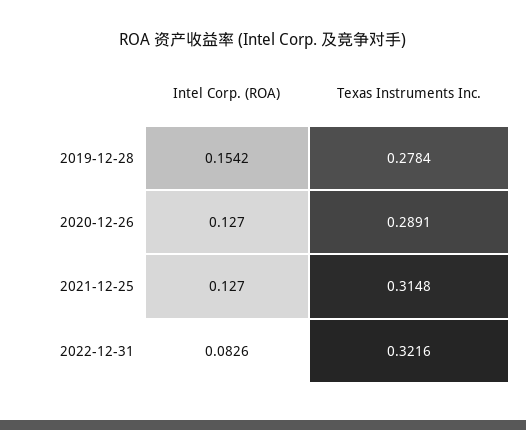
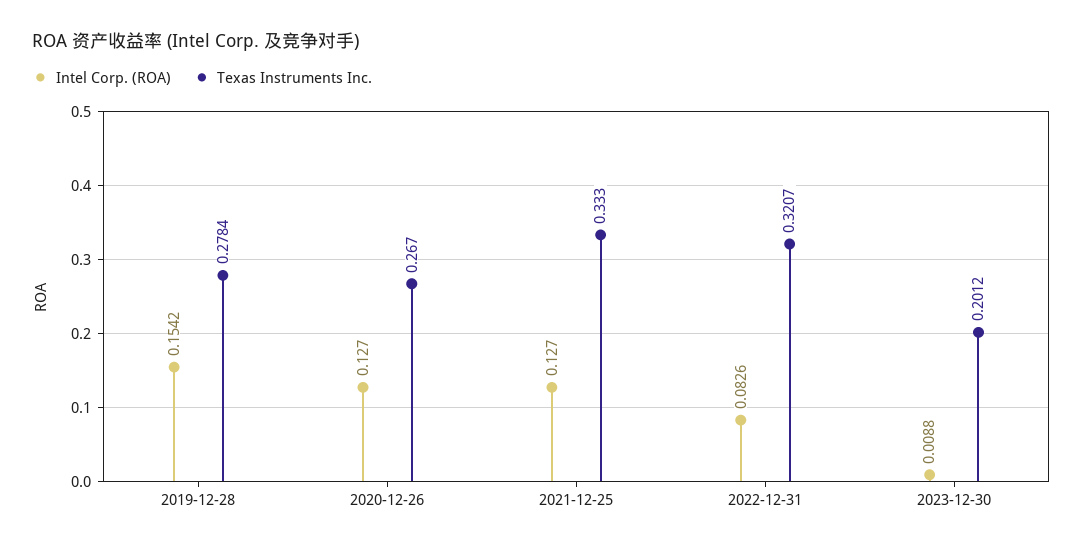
Texas Instruments Inc., 2020-12-26: 0.2891 -> 0.267
Texas Instruments Inc., 2021-12-25: 0.3148 -> 0.333
Texas Instruments Inc., 2022-12-31: 0.3216 -> 0.3207
Intel Corp. (ROA), 2023-12-30: none -> 0.0088
Texas Instruments Inc., 2023-12-30: none -> 0.2012

